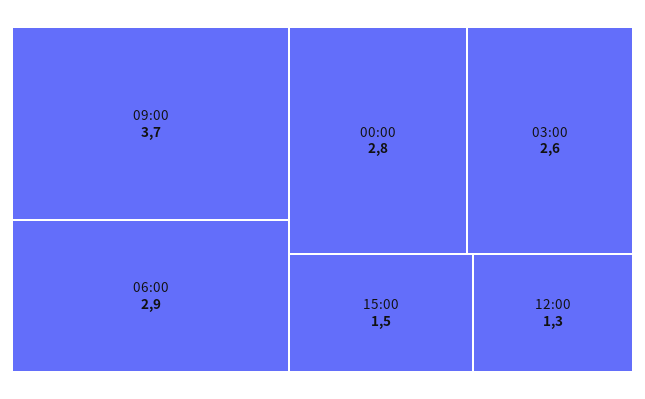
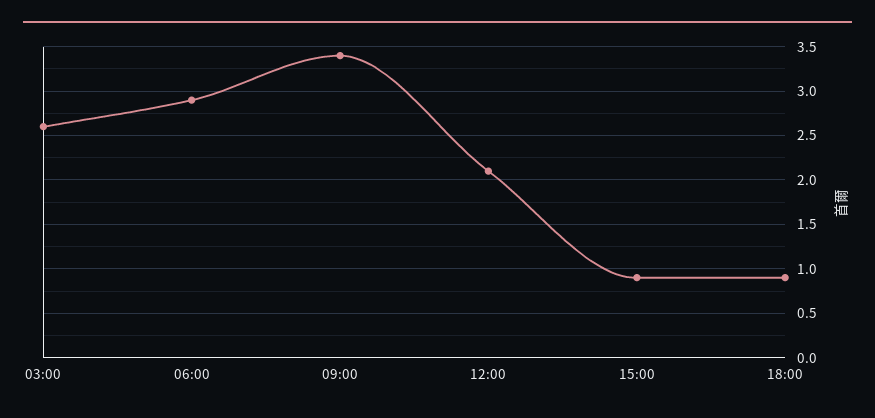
09:00: 3.7 -> 3.4
00:00: 2.8 -> none
15:00: 1.5 -> 0.9
12:00: 1.3 -> 2.1
18:00: none -> 0.9

